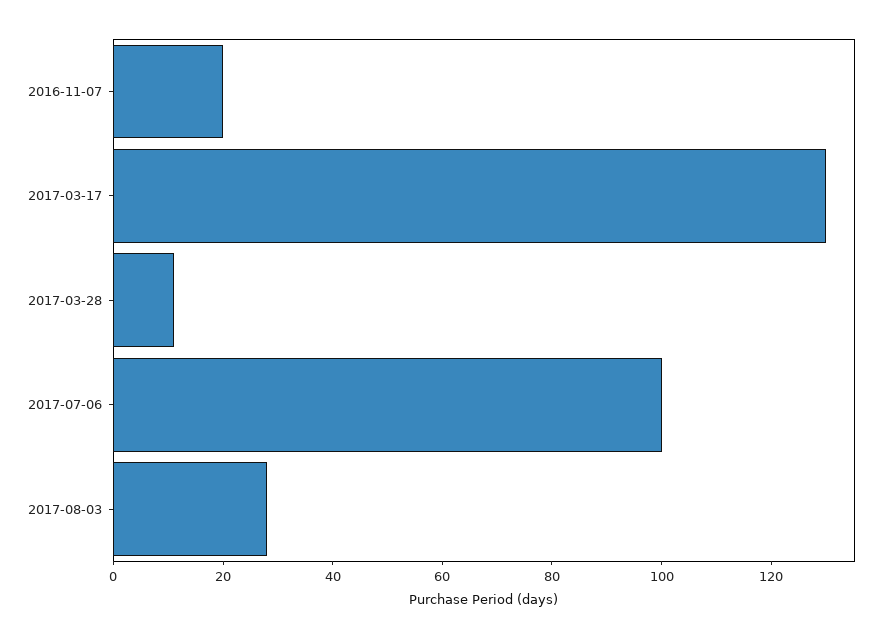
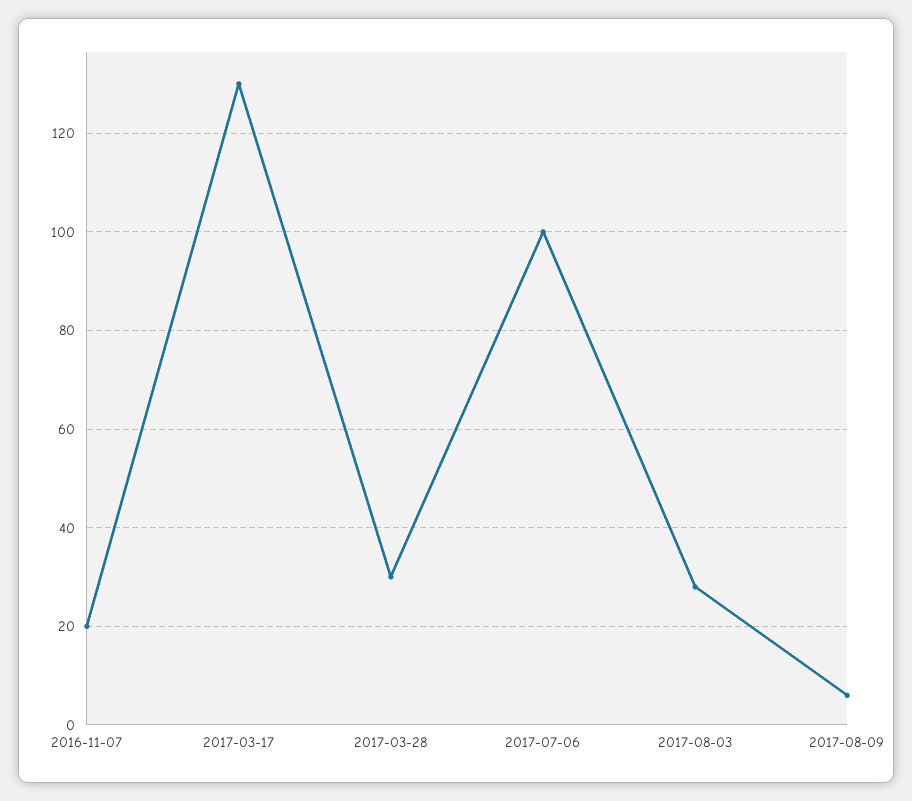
2017-03-28: 10 -> 30
2017-08-09: none -> 5

